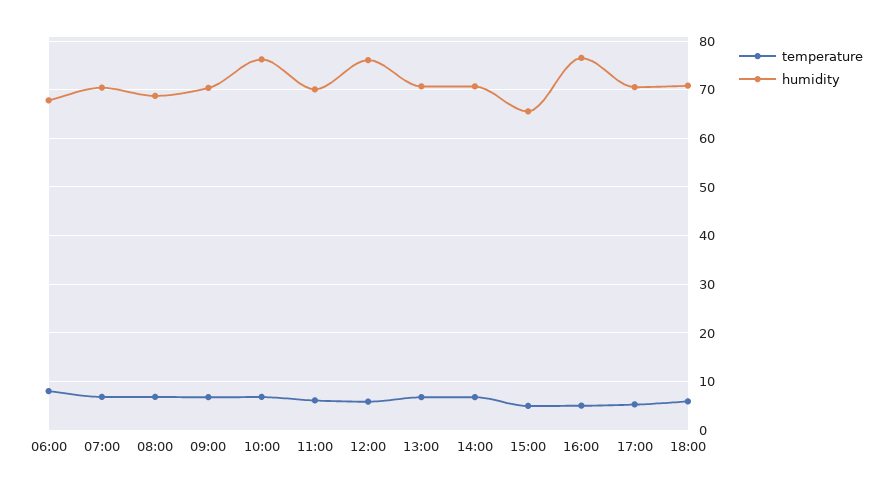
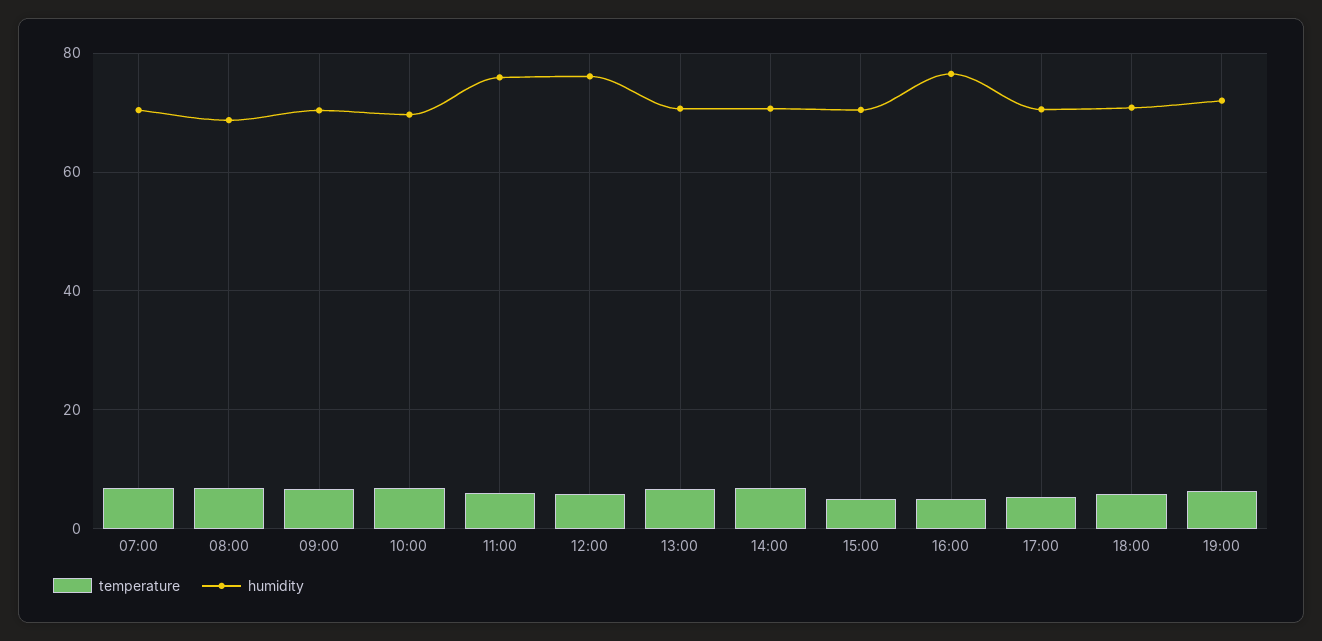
temperature, 06:00: 8 -> none
humidity, 06:00: 68 -> none
humidity, 10:00: 76 -> 70
humidity, 11:00: 70 -> 76
humidity, 15:00: 66 -> 70
temperature, 19:00: none -> 6
humidity, 19:00: none -> 72

